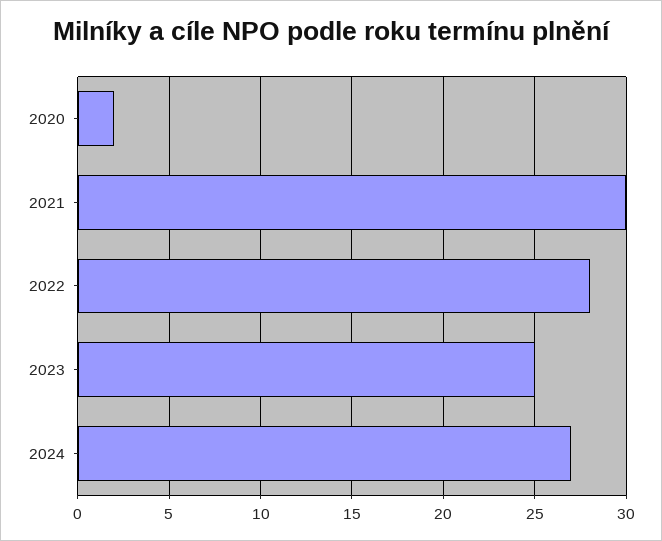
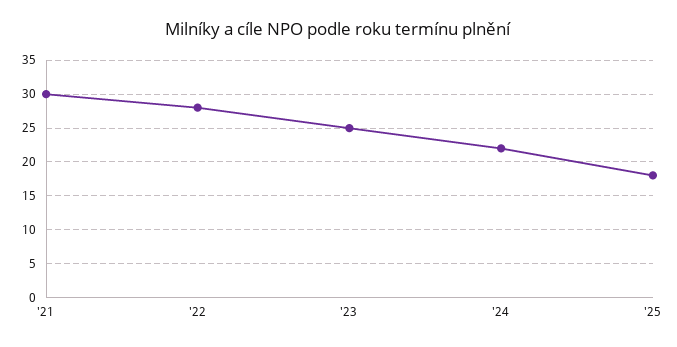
2020: 2 -> none
2024: 27 -> 22
'25: none -> 18

